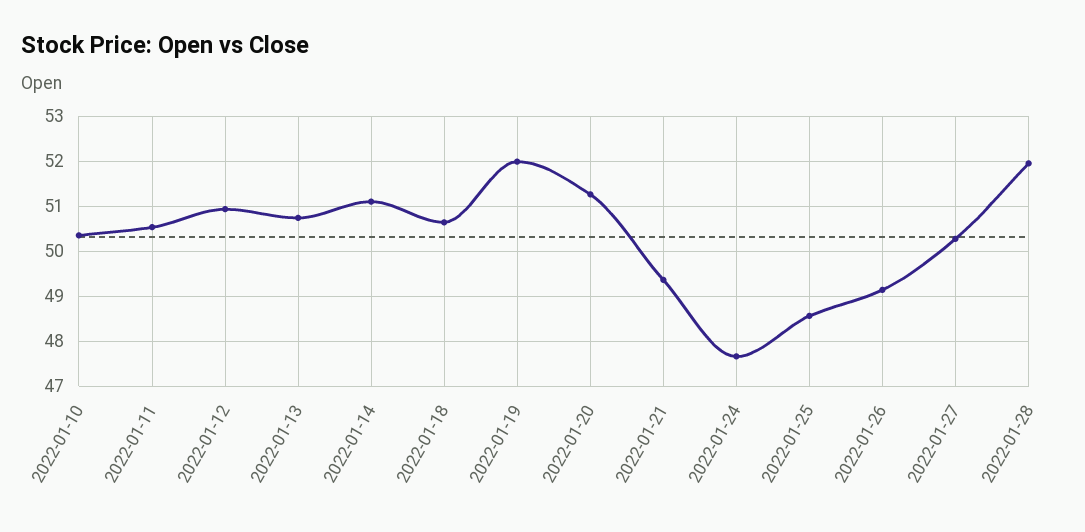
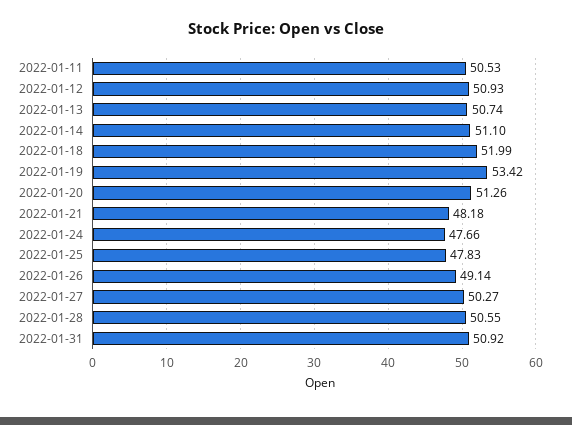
2022-01-10: 50.4 -> none
2022-01-18: 50.6 -> 51.99
2022-01-19: 52 -> 53.42
2022-01-21: 49.4 -> 48.18
2022-01-25: 48.6 -> 47.83
2022-01-28: 52 -> 50.55
2022-01-31: none -> 50.92

